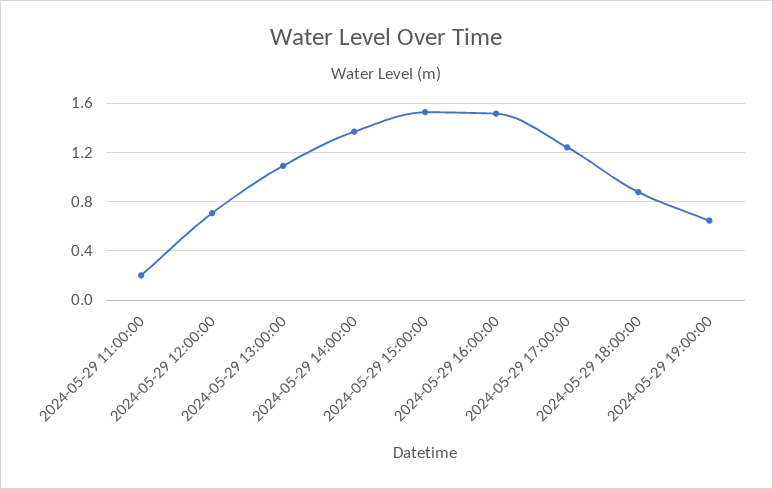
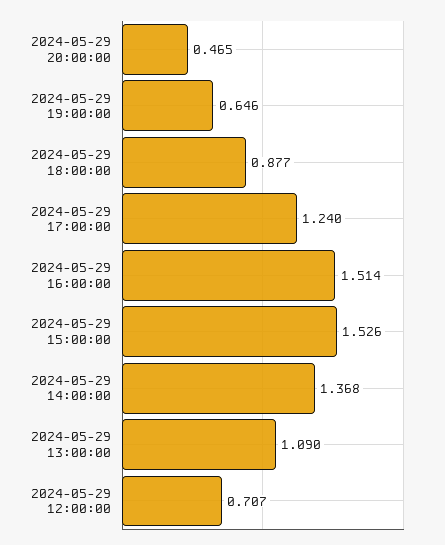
2024-05-29 11:00:00: 0.2 -> none
2024-05-29 20:00:00: none -> 0.465

